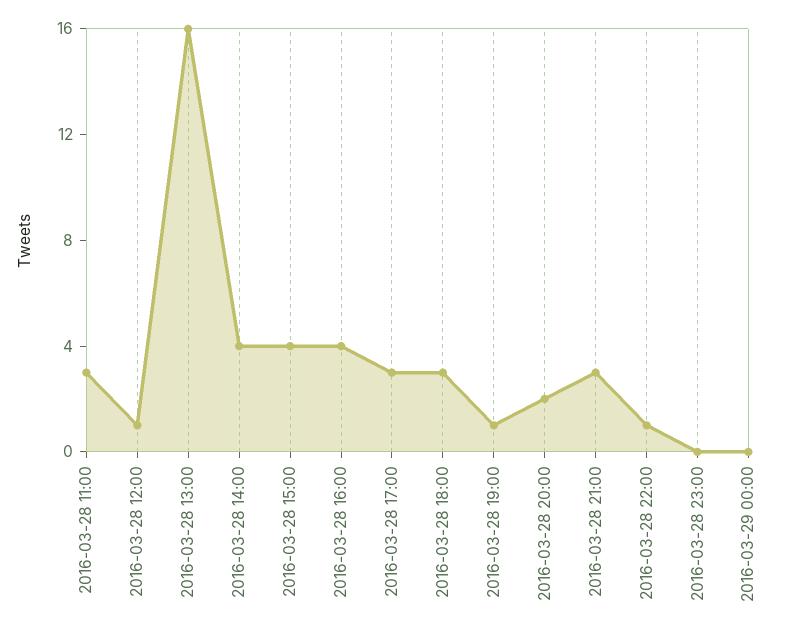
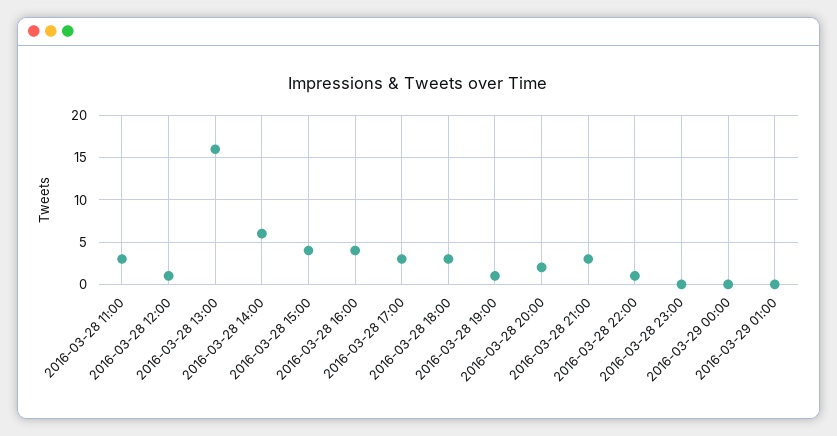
2016-03-28 14:00: 4 -> 6
2016-03-29 01:00: none -> 0

